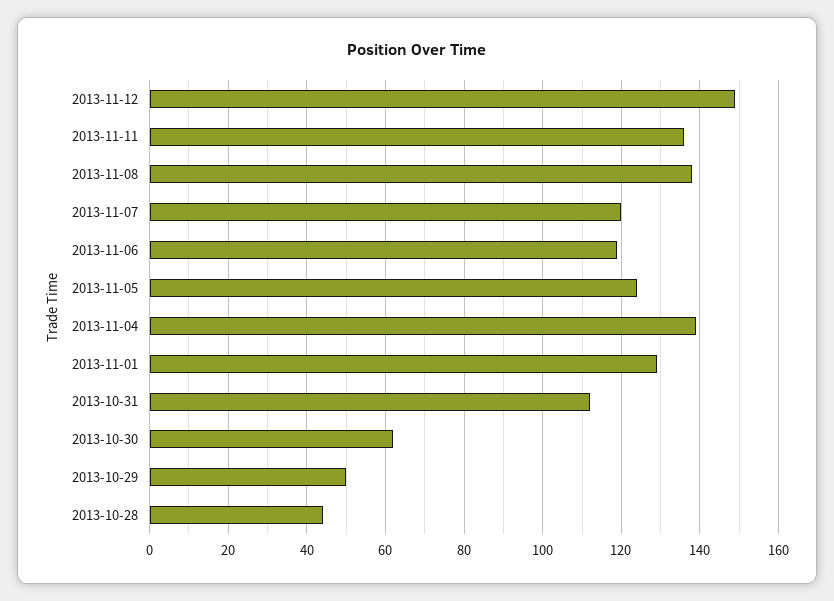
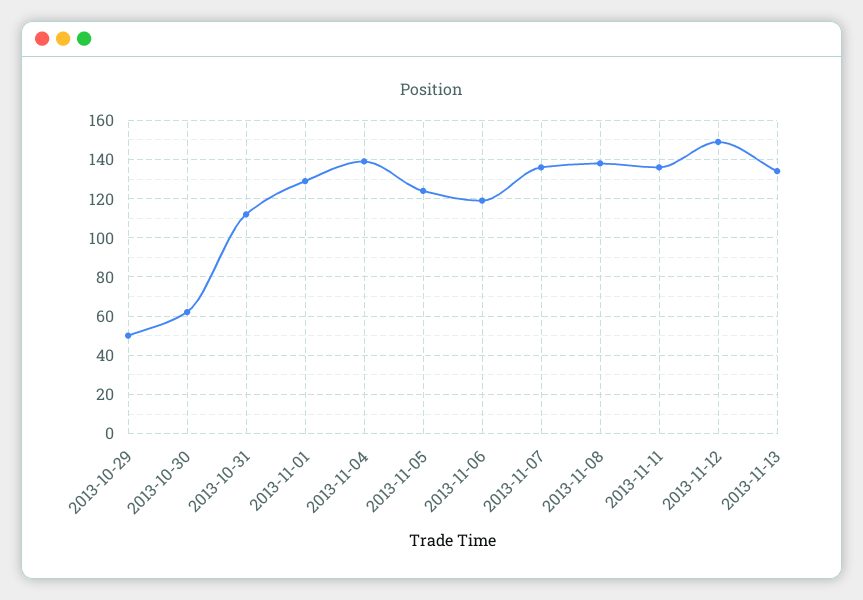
2013-11-07: 120 -> 135
2013-10-28: 45 -> none
2013-11-13: none -> 135

